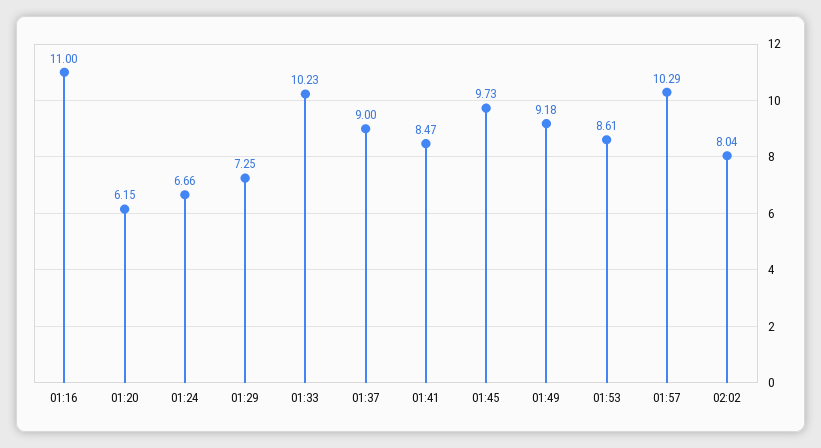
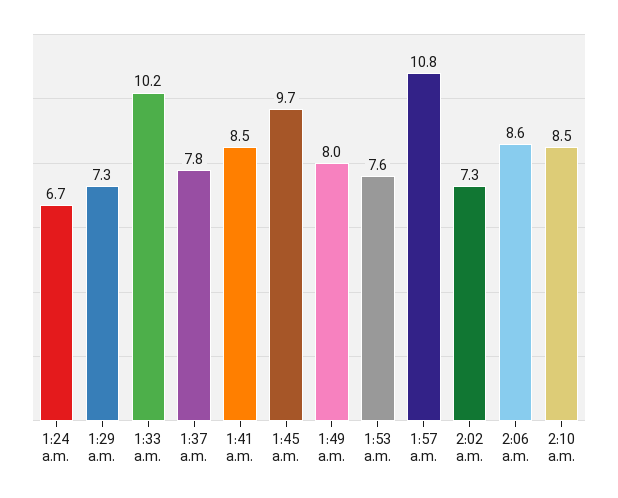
01:16: 11 -> none
01:20: 6.15 -> none
01:37: 9 -> 7.8
01:49: 9.18 -> 8
01:53: 8.61 -> 7.6
01:57: 10.29 -> 10.8
02:02: 8.04 -> 7.3
2:06 a.m.: none -> 8.6
2:10 a.m.: none -> 8.5

